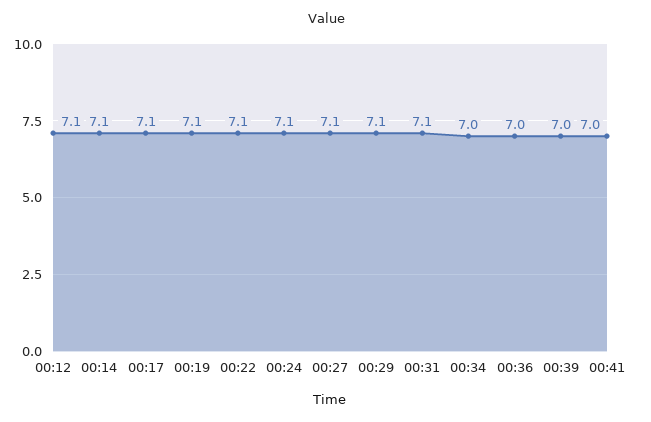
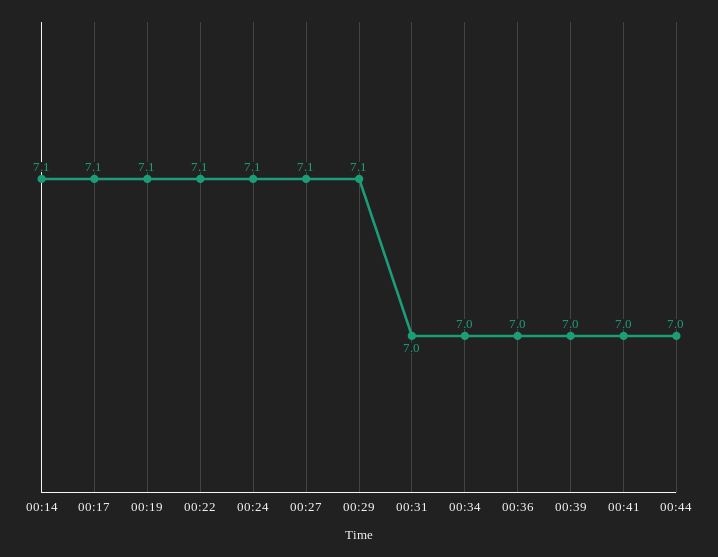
00:12: 7.1 -> none
00:31: 7.1 -> 7
00:44: none -> 7

